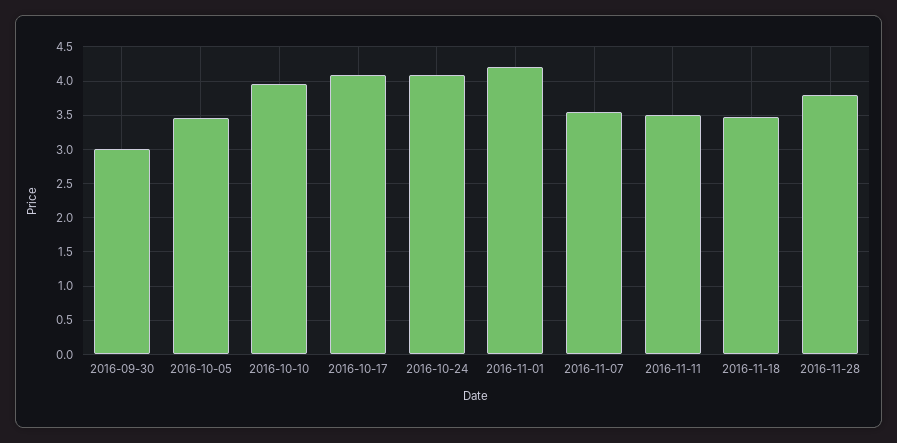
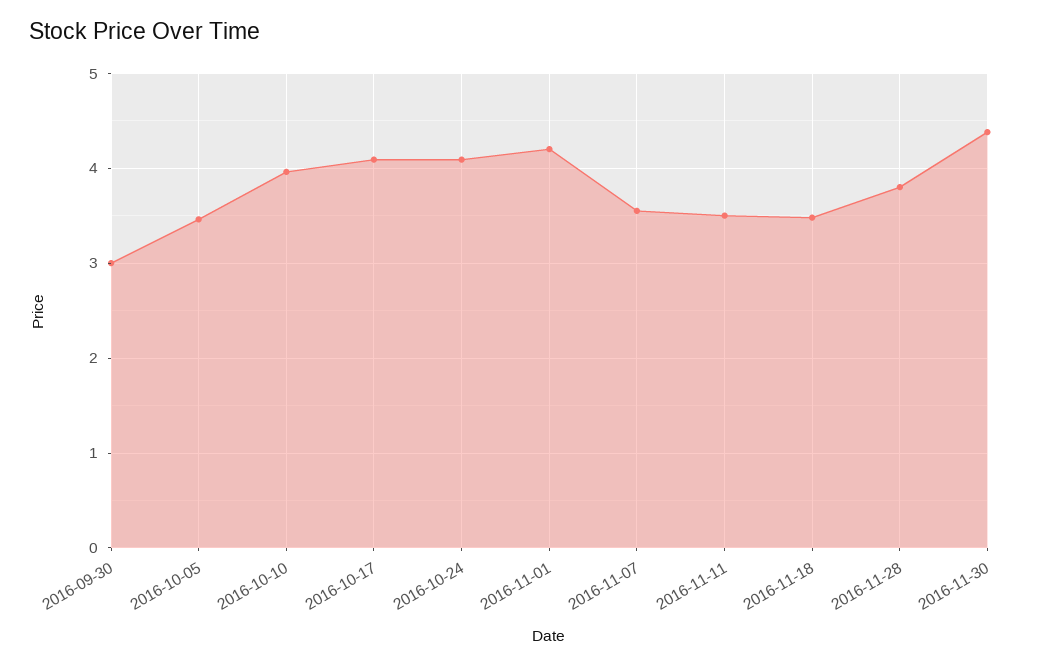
2016-11-30: none -> 4.4

